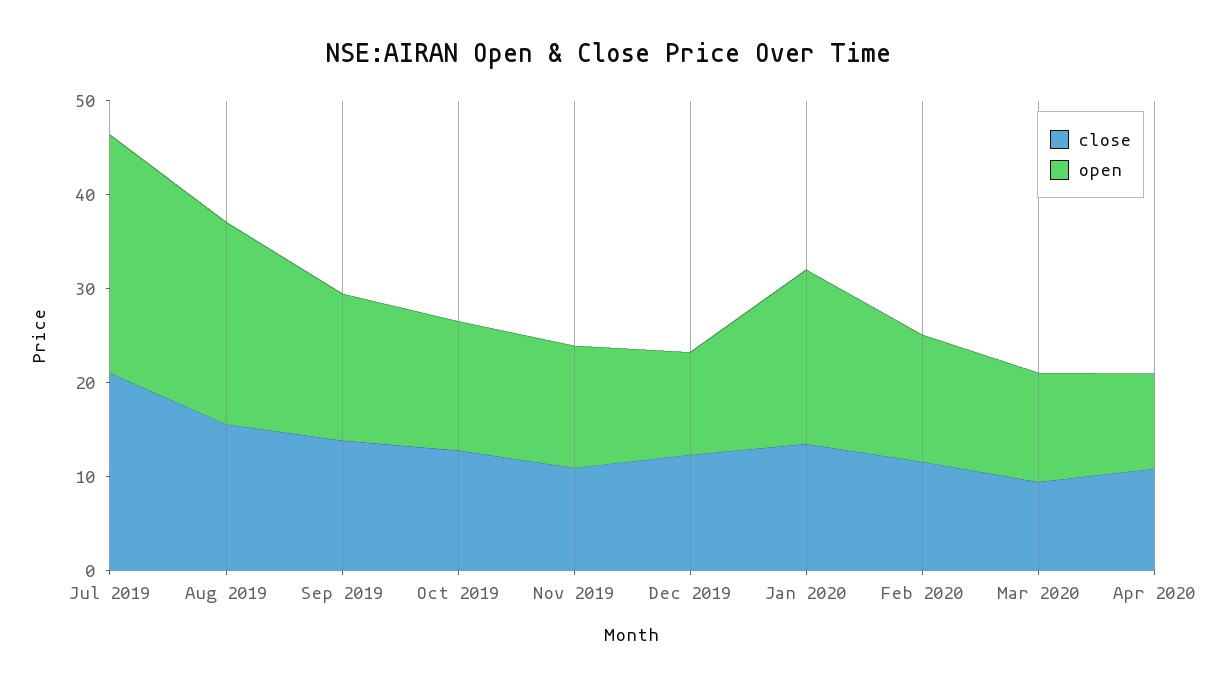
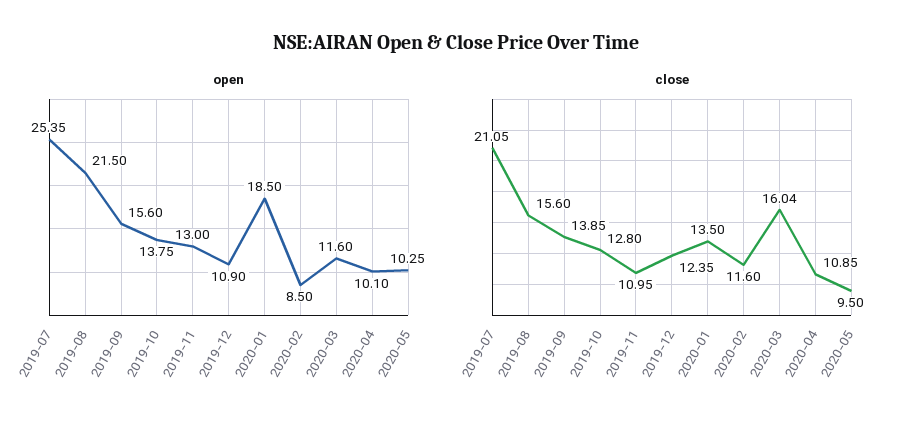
open, Feb 2020: 14 -> 8.5
close, Mar 2020: 10 -> 16.04
open, 2020-05: none -> 10.25
close, 2020-05: none -> 9.5

